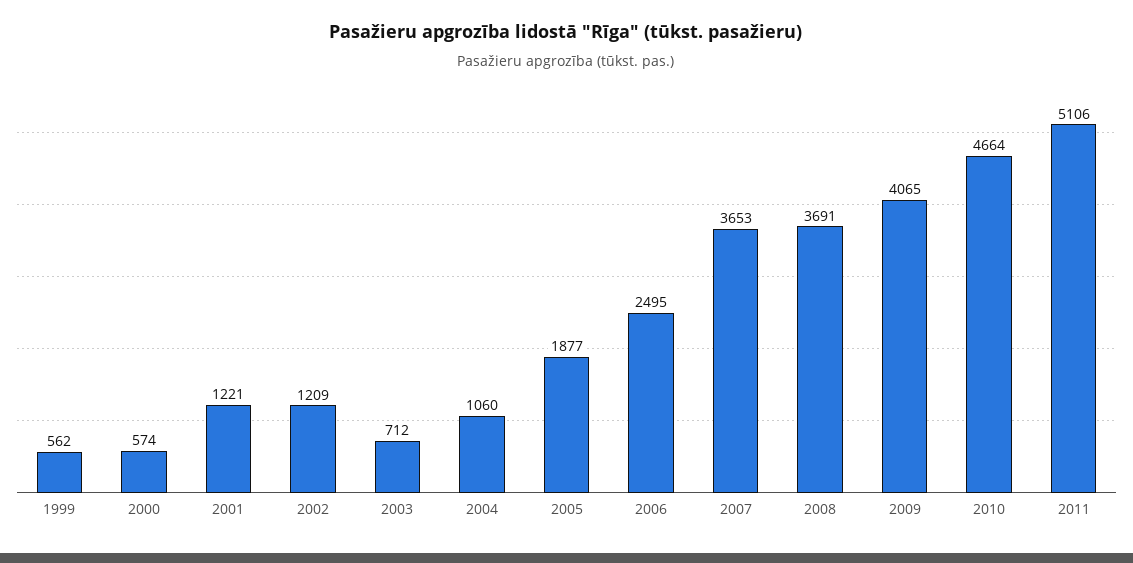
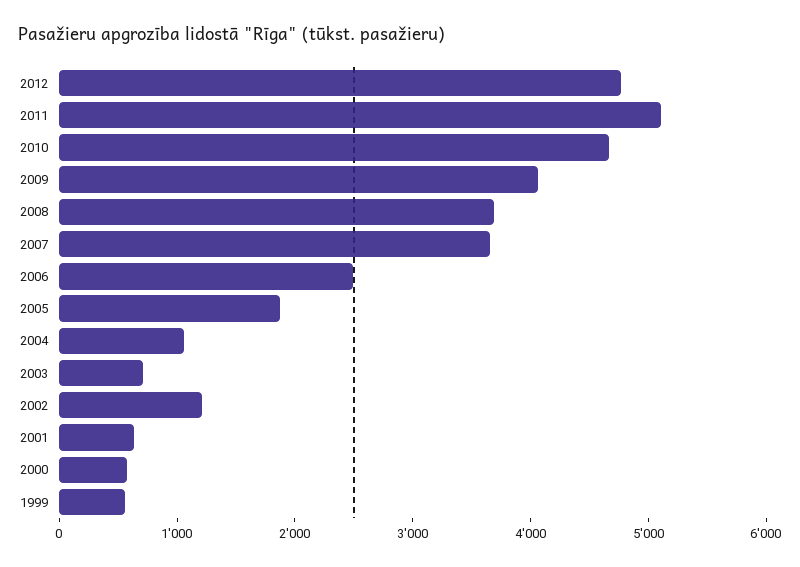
2001: 1221 -> 600
2012: none -> 4800

